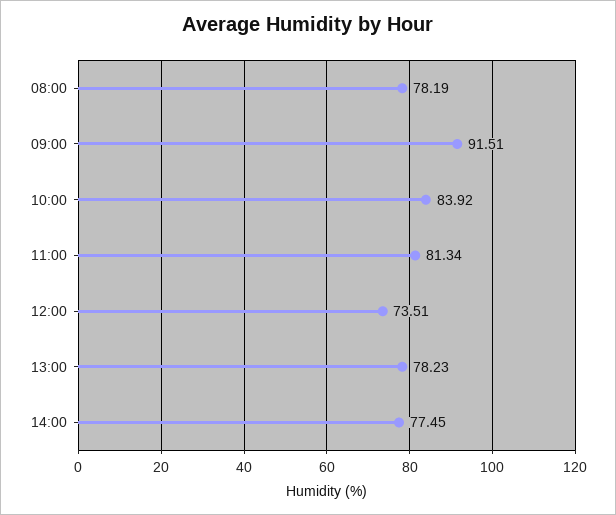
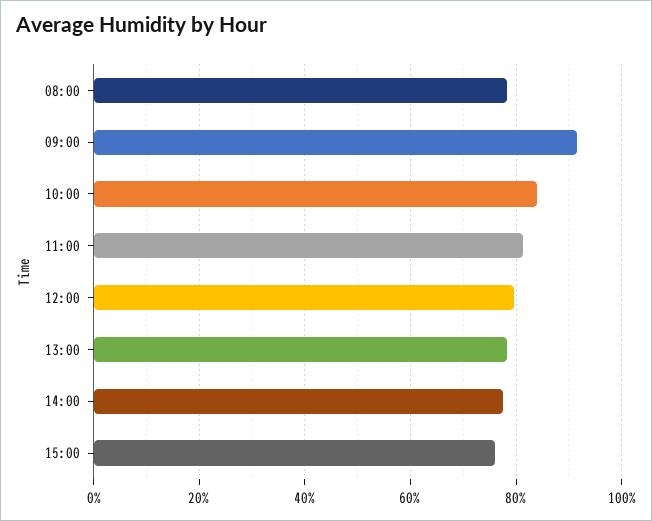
12:00: 73.51 -> 80
15:00: none -> 76

